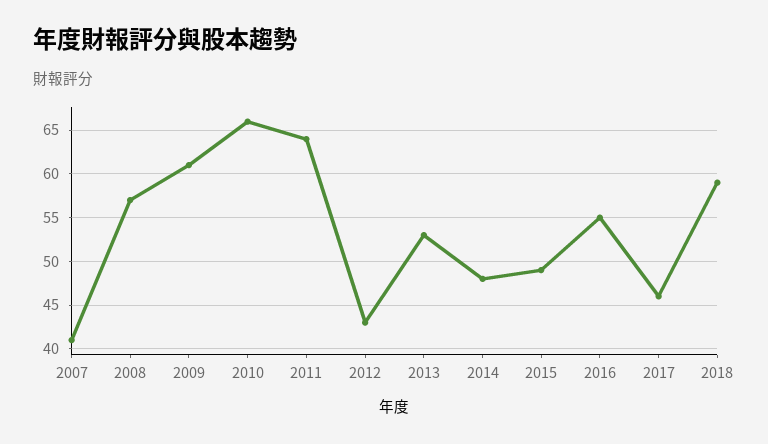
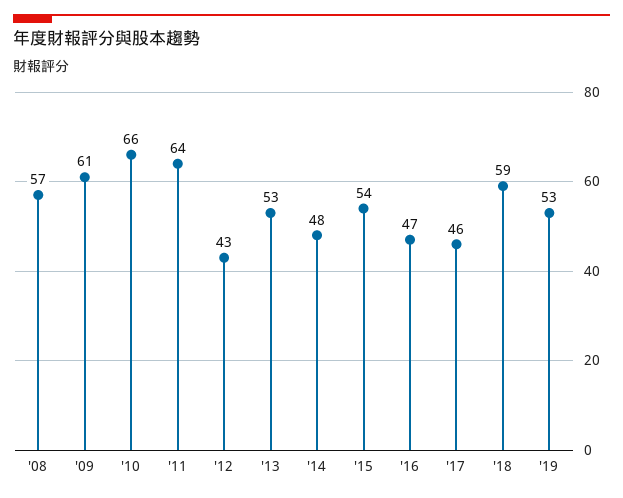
2007: 41 -> none
2015: 49 -> 54
2016: 55 -> 47
'19: none -> 53

